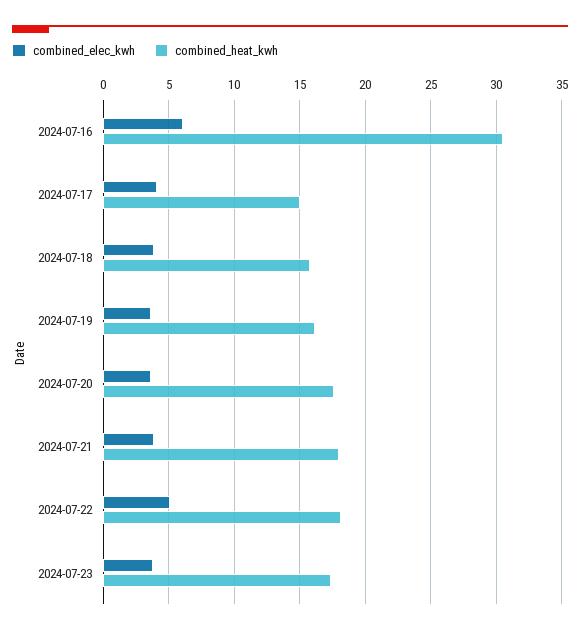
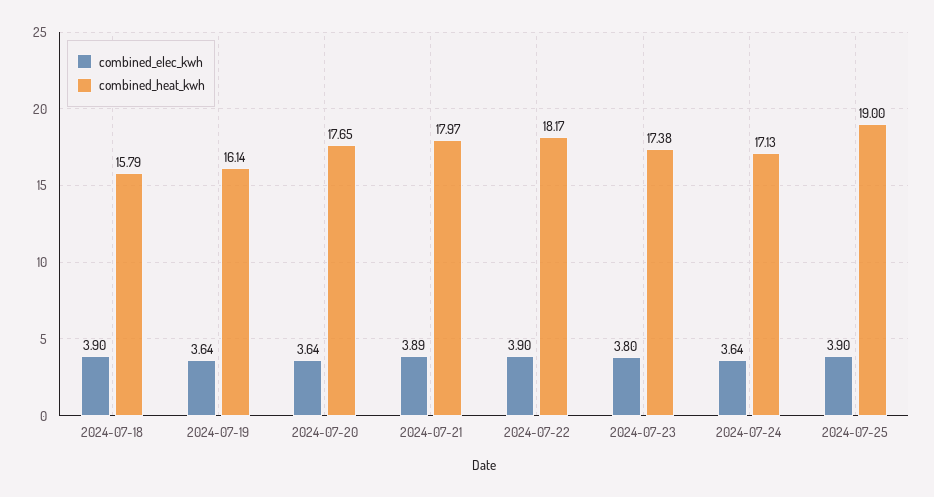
combined_elec_kwh, 2024-07-16: 6 -> none
combined_heat_kwh, 2024-07-16: 30.5 -> none
combined_elec_kwh, 2024-07-17: 4 -> none
combined_heat_kwh, 2024-07-17: 15 -> none
combined_elec_kwh, 2024-07-22: 5 -> 3.9
combined_elec_kwh, 2024-07-24: none -> 3.64
combined_heat_kwh, 2024-07-24: none -> 17.13
combined_elec_kwh, 2024-07-25: none -> 3.9
combined_heat_kwh, 2024-07-25: none -> 19

